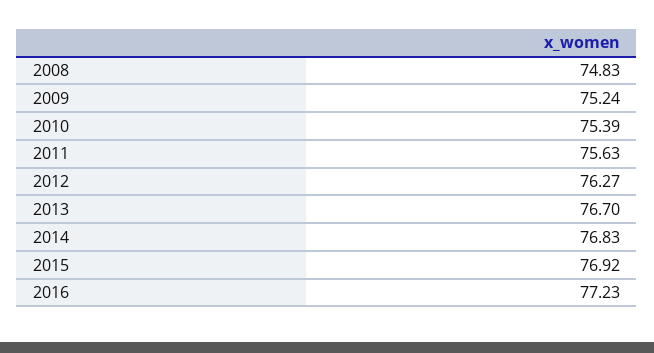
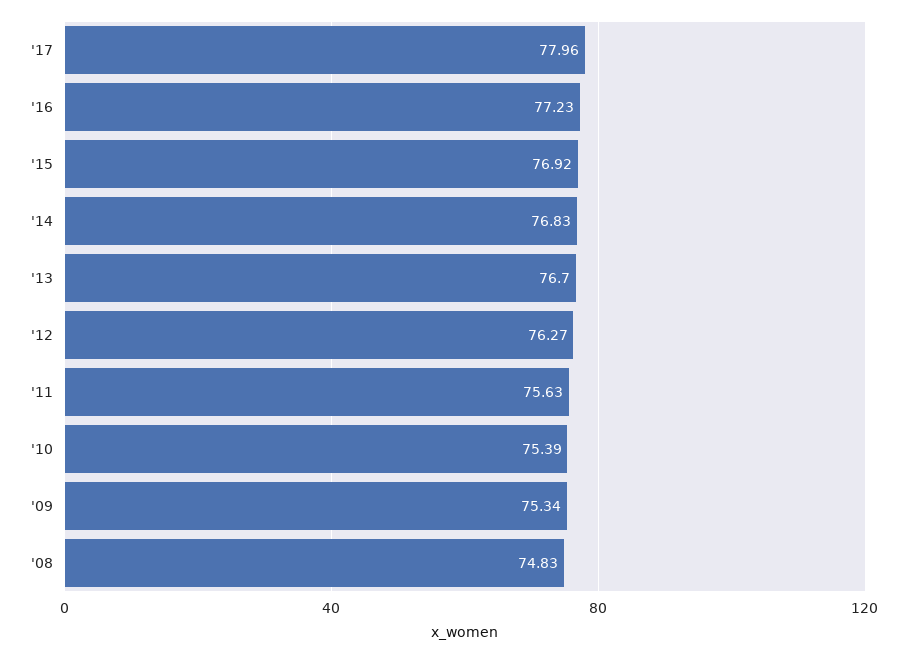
2009: 75.24 -> 75.34
'17: none -> 77.96

